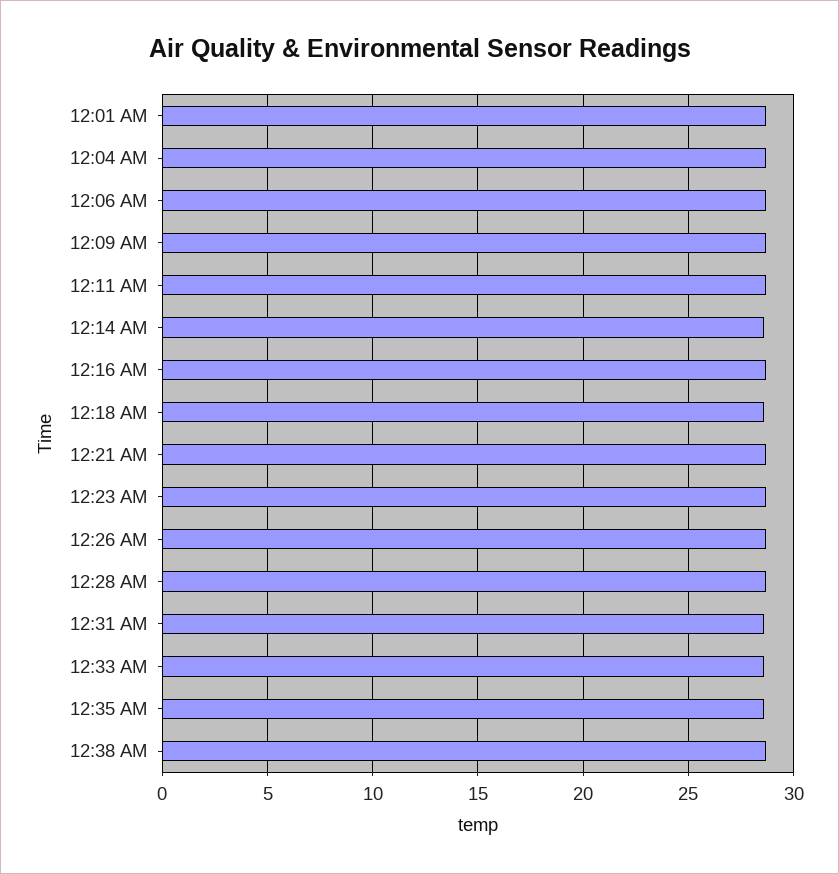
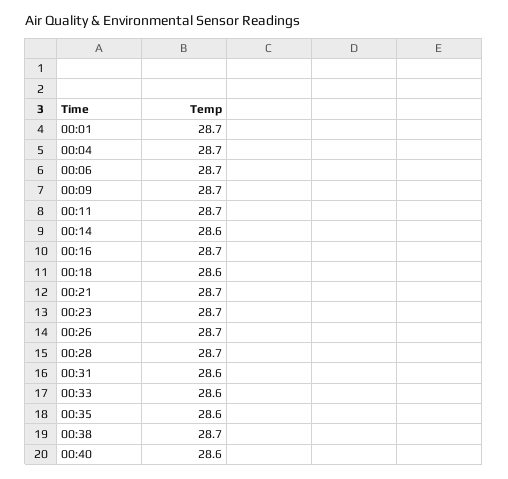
00:40: none -> 28.6

